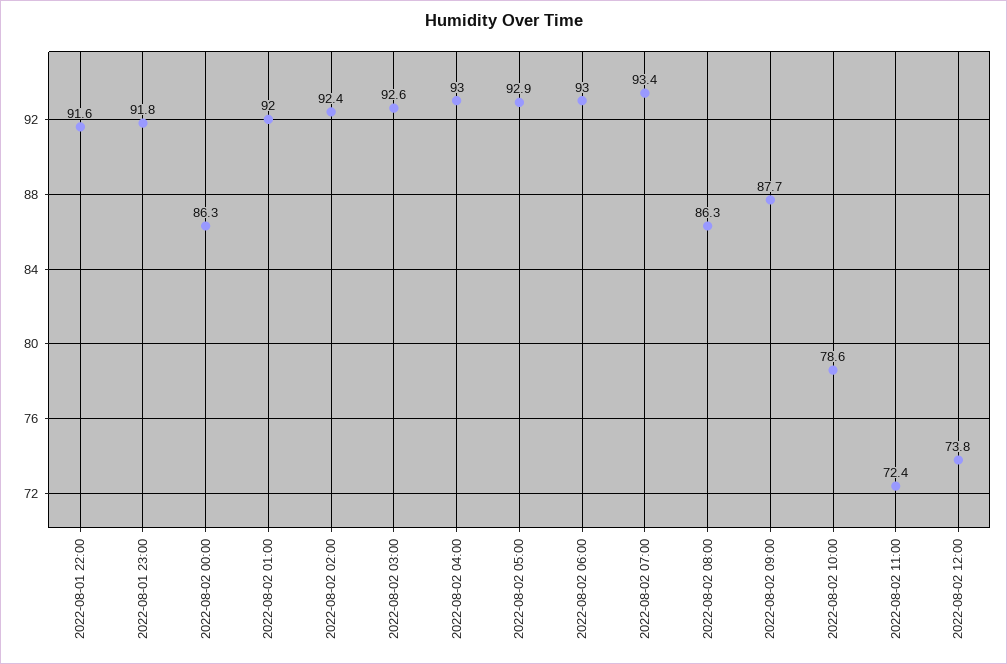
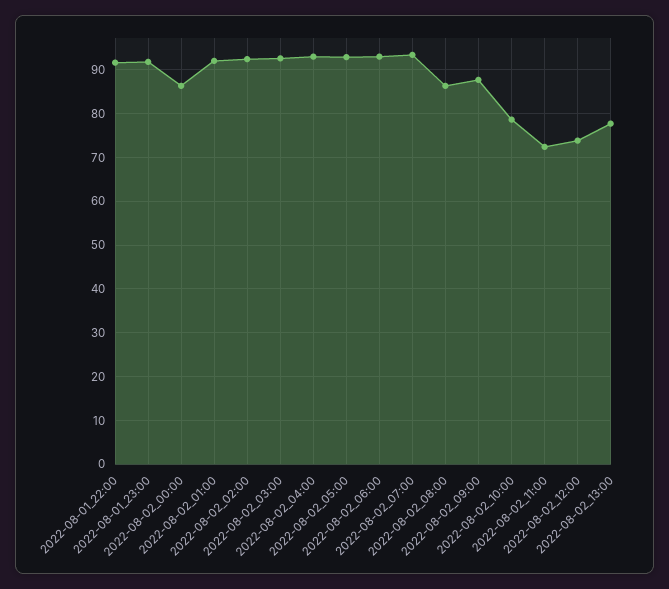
2022-08-02_13:00: none -> 78

